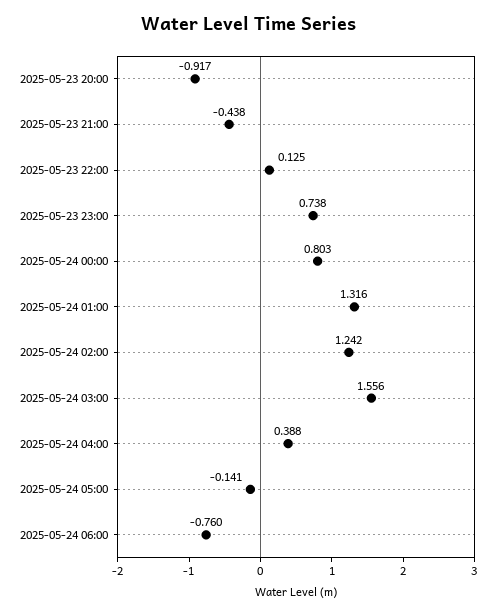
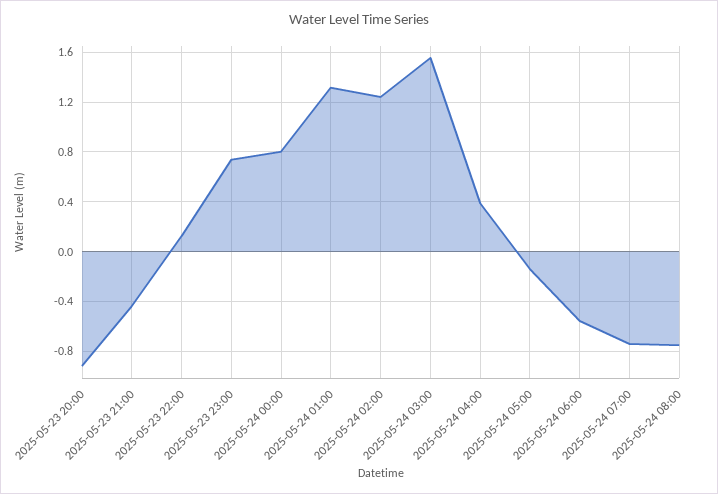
2025-05-24 06:00: -0.76 -> -0.55
2025-05-24 07:00: none -> -0.75
2025-05-24 08:00: none -> -0.75

